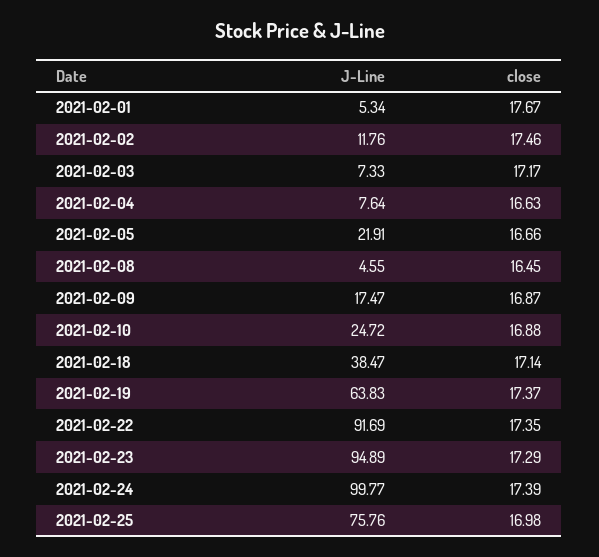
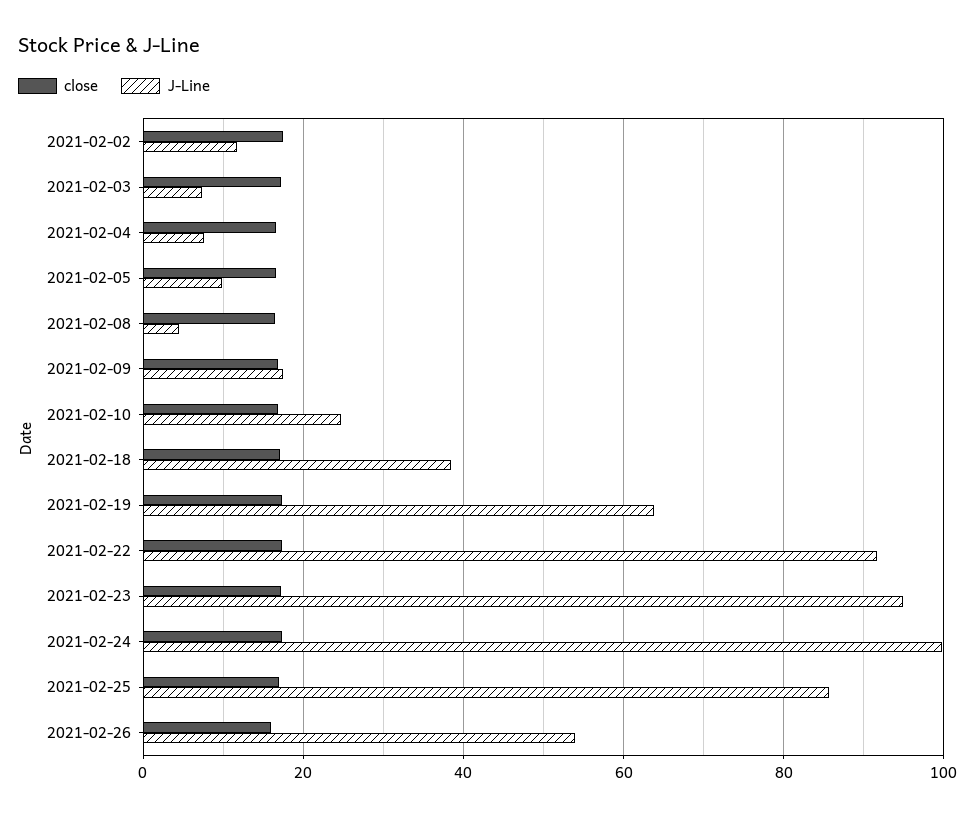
J-Line, 2021-02-01: 5.34 -> none
close, 2021-02-01: 17.67 -> none
J-Line, 2021-02-05: 21.91 -> 10
J-Line, 2021-02-25: 75.76 -> 86
close, 2021-02-26: none -> 16
J-Line, 2021-02-26: none -> 54

